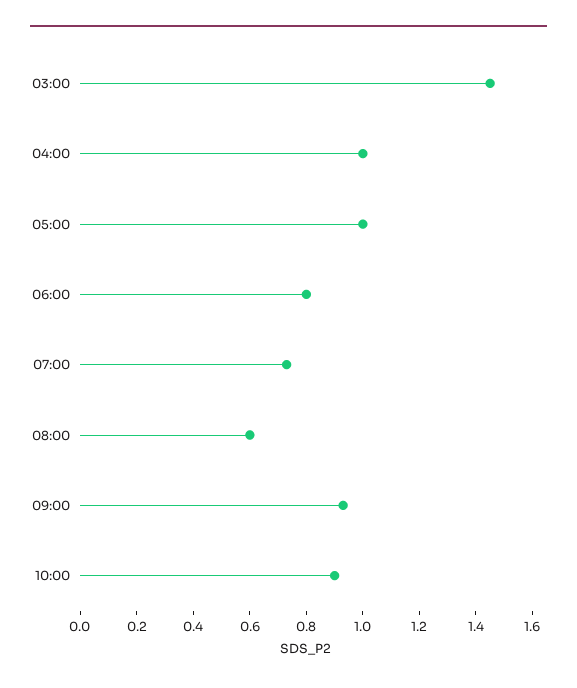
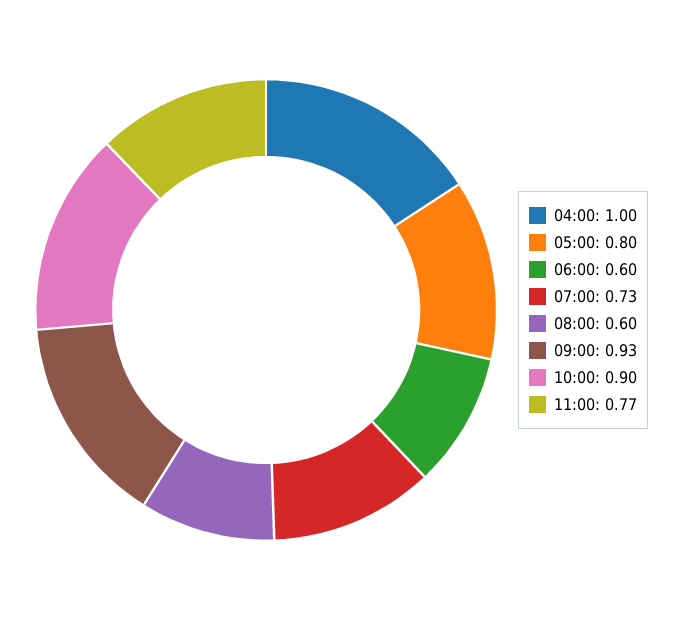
03:00: 1.45 -> none
05:00: 1 -> 0.8
06:00: 0.8 -> 0.6
11:00: none -> 0.77

